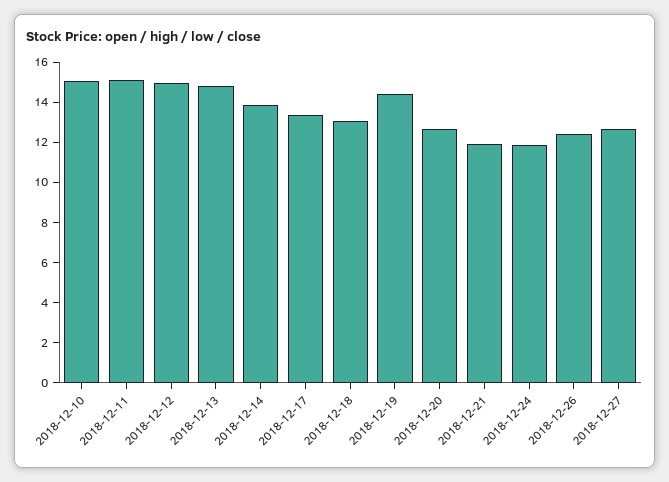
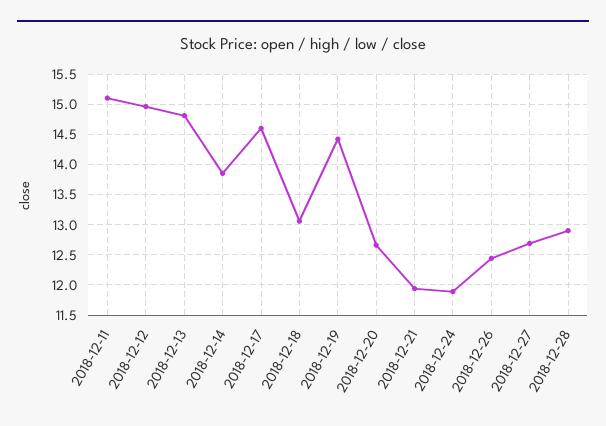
2018-12-10: 15 -> none
2018-12-17: 13.5 -> 14.6
2018-12-28: none -> 12.9

